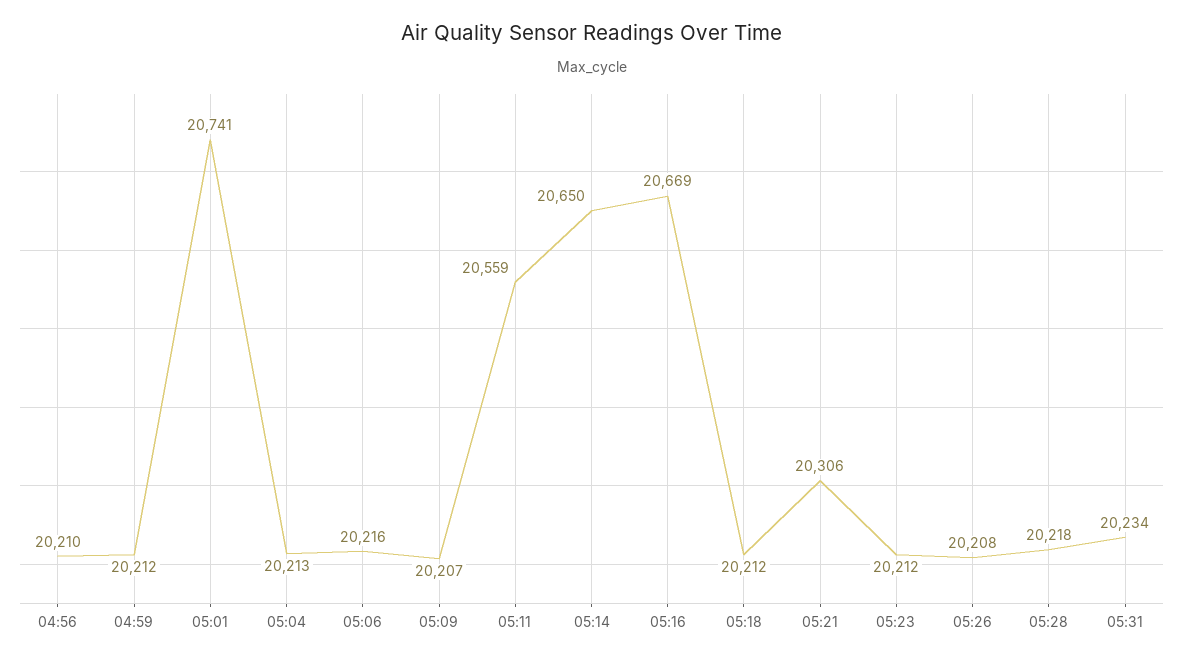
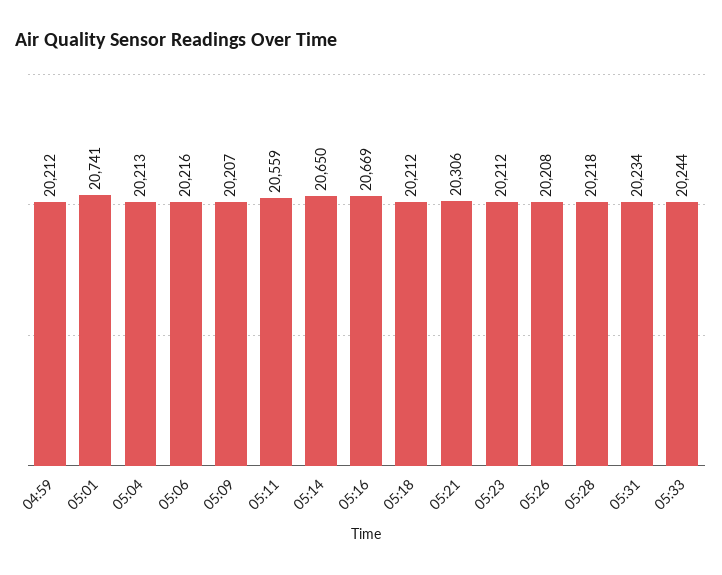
04:56: 20210 -> none
05:33: none -> 20244

